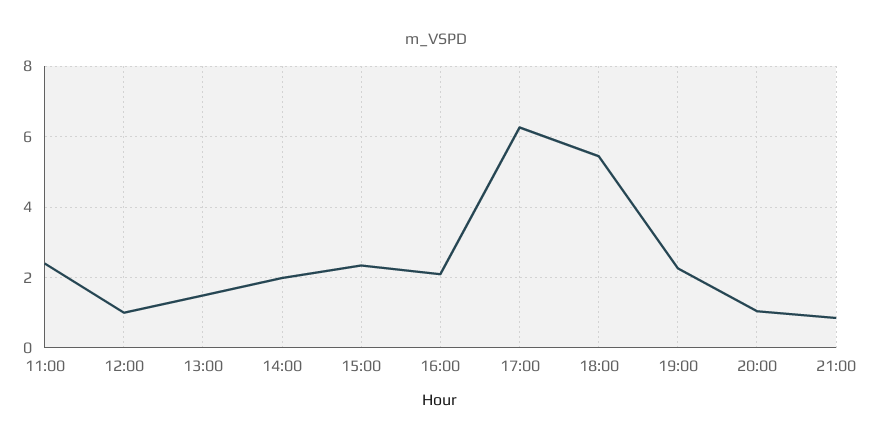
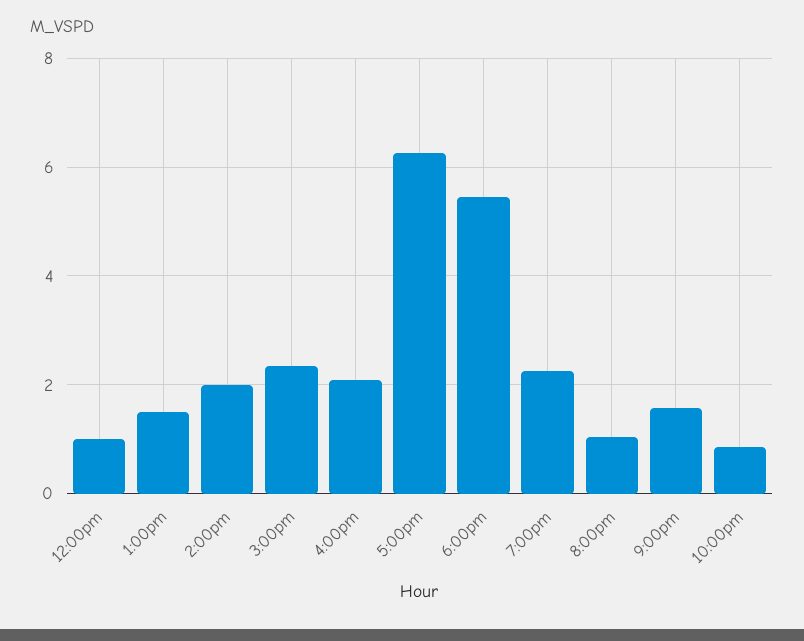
11:00: 2.4 -> none
21:00: 0.8 -> 1.6
10:00pm: none -> 0.8

